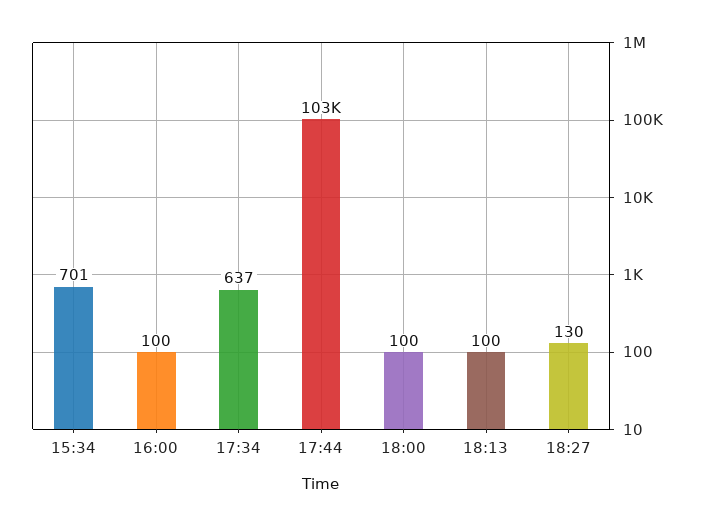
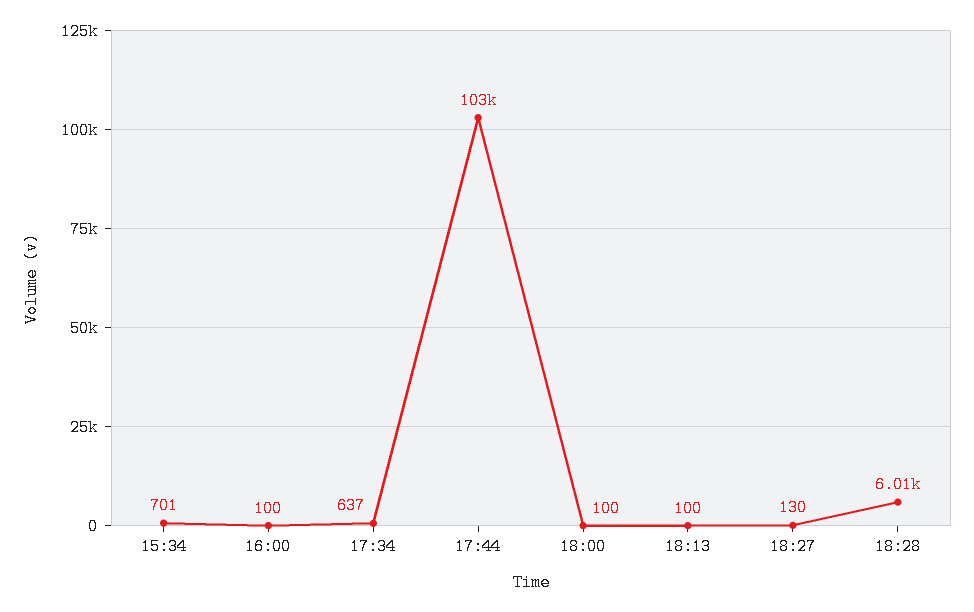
18:28: none -> 6010

